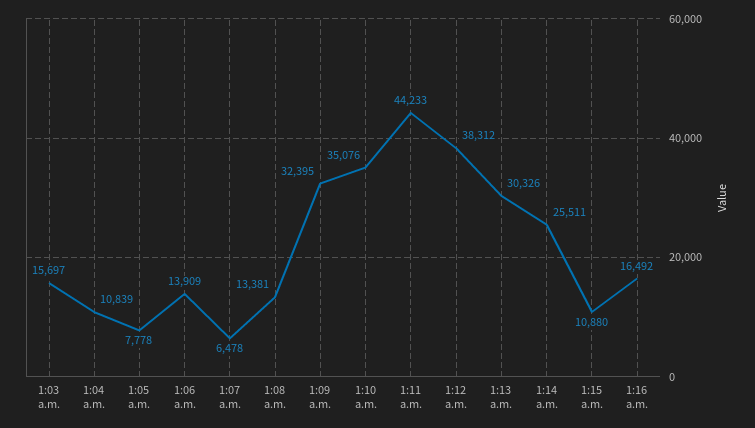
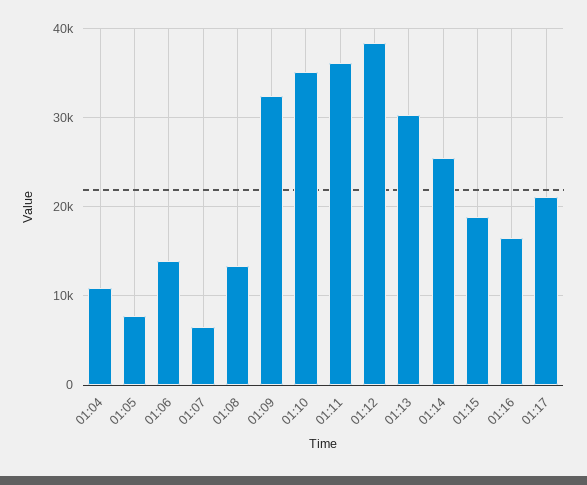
1:03 a.m.: 15697 -> none
1:11 a.m.: 44233 -> 36000
1:15 a.m.: 10880 -> 19000
01:17: none -> 21000

